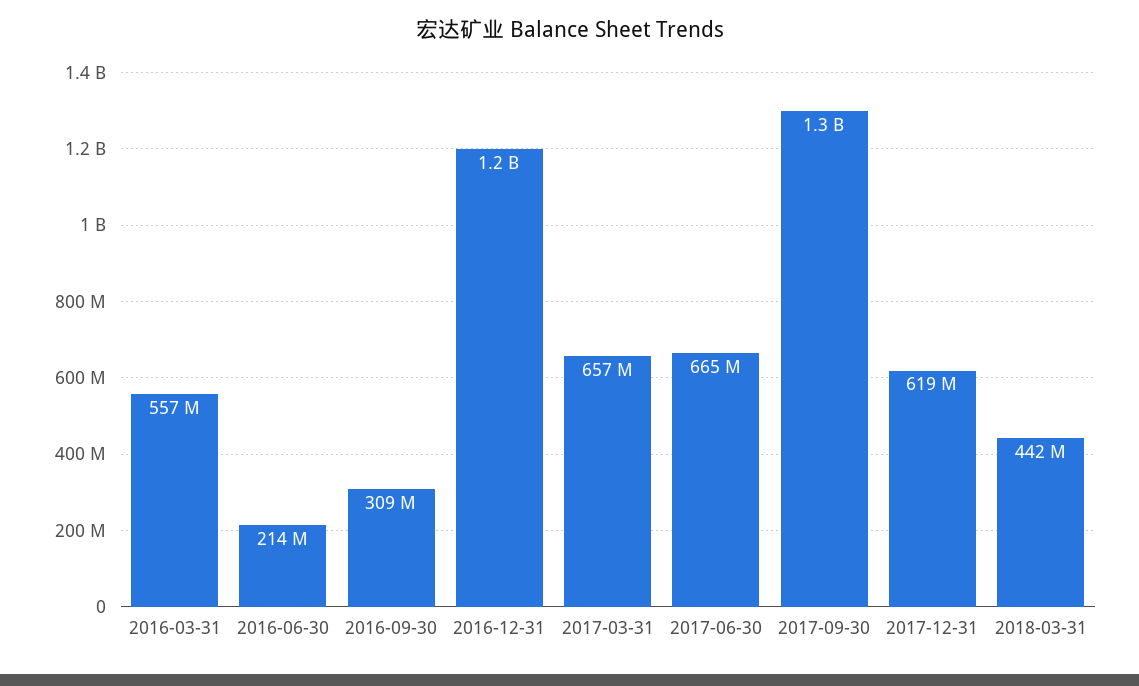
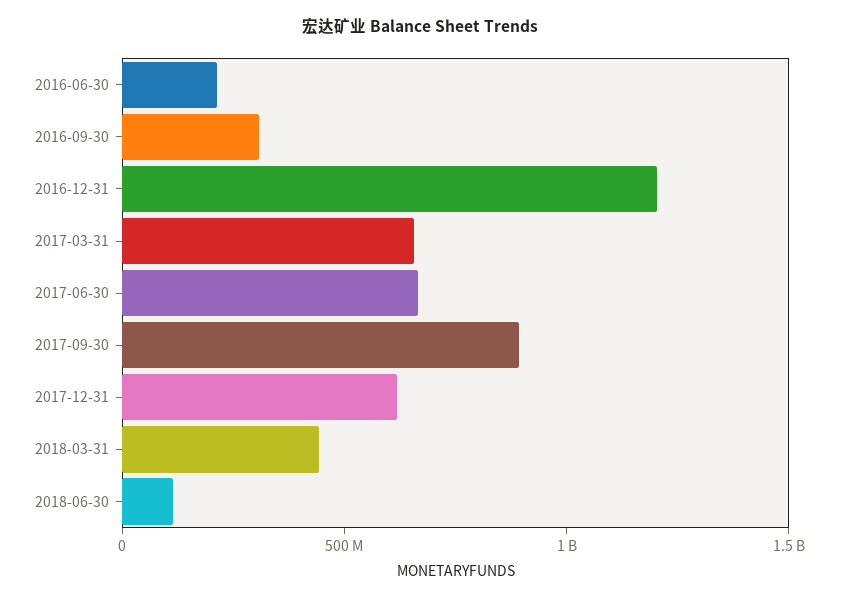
2016-03-31: 557000000 -> none
2017-09-30: 1300000000 -> 900000000
2018-06-30: none -> 100000000

